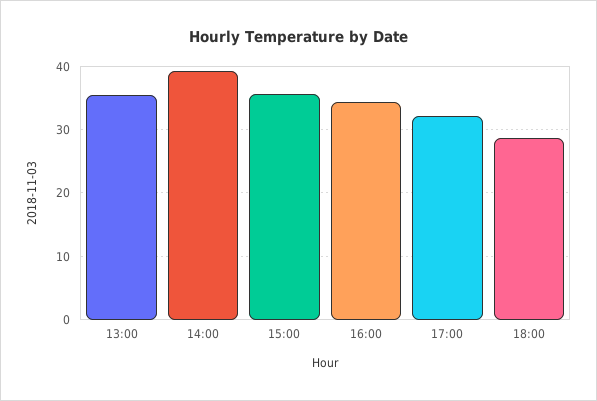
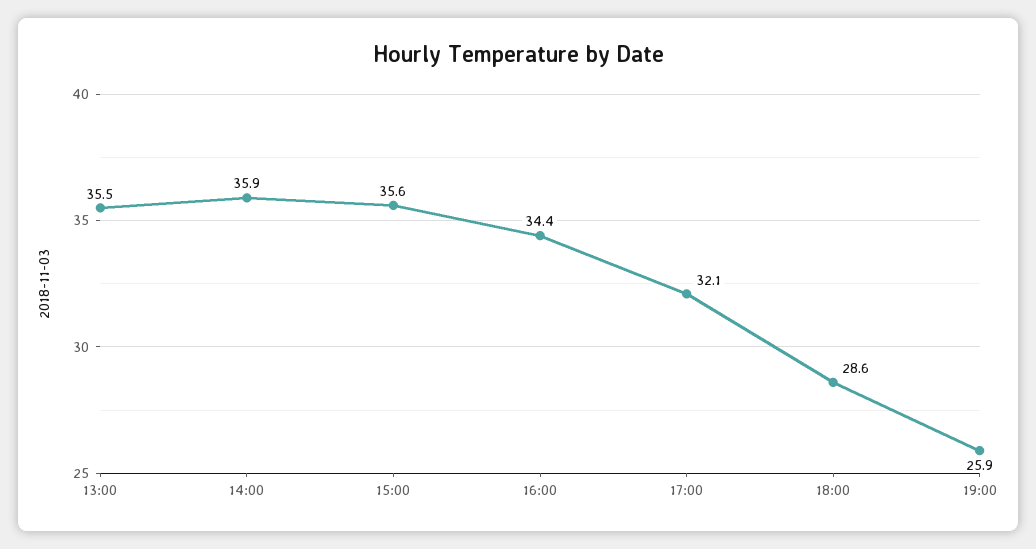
14:00: 39 -> 35.9
19:00: none -> 25.9

